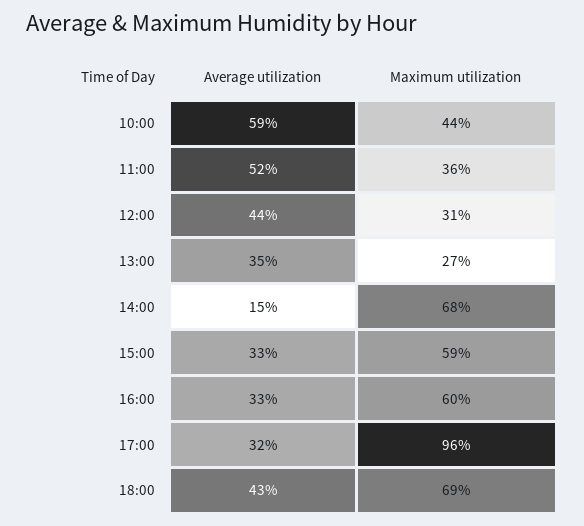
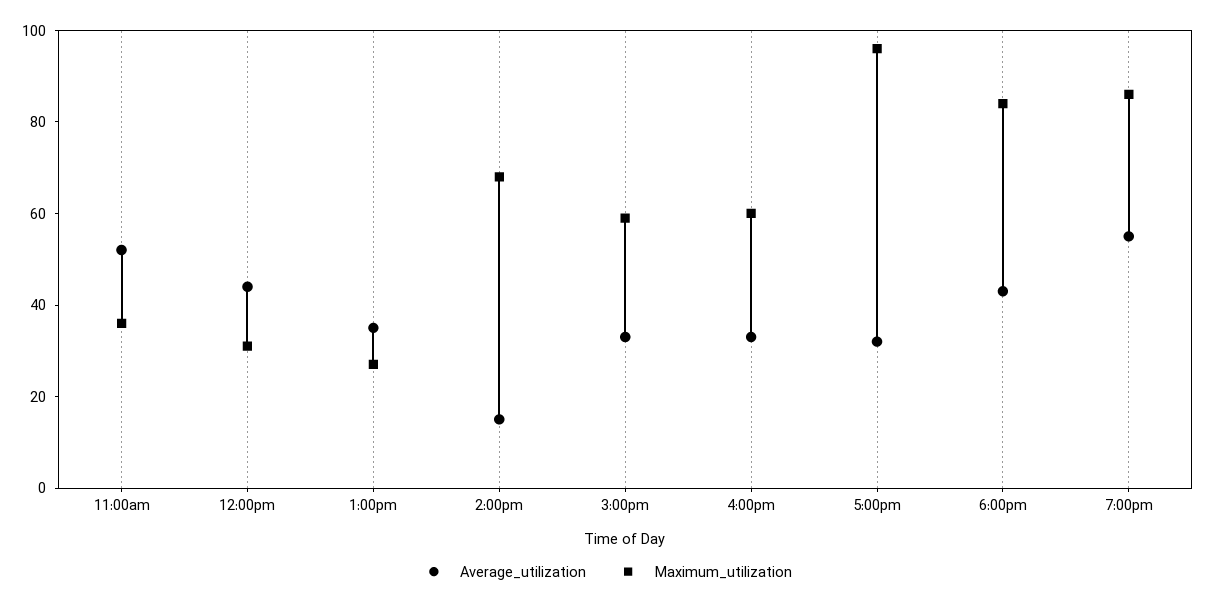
Average utilization, 10:00: 59 -> none
Maximum utilization, 10:00: 44 -> none
Maximum utilization, 18:00: 69 -> 85
Average utilization, 7:00pm: none -> 55
Maximum utilization, 7:00pm: none -> 85

